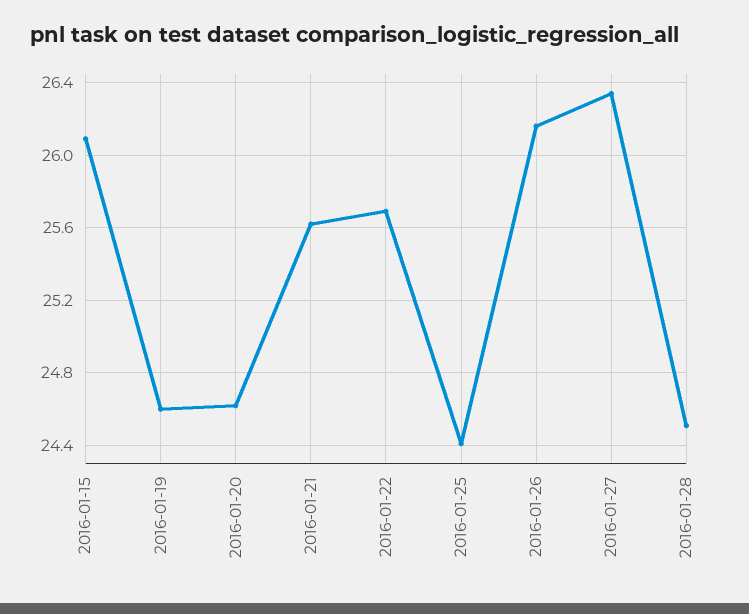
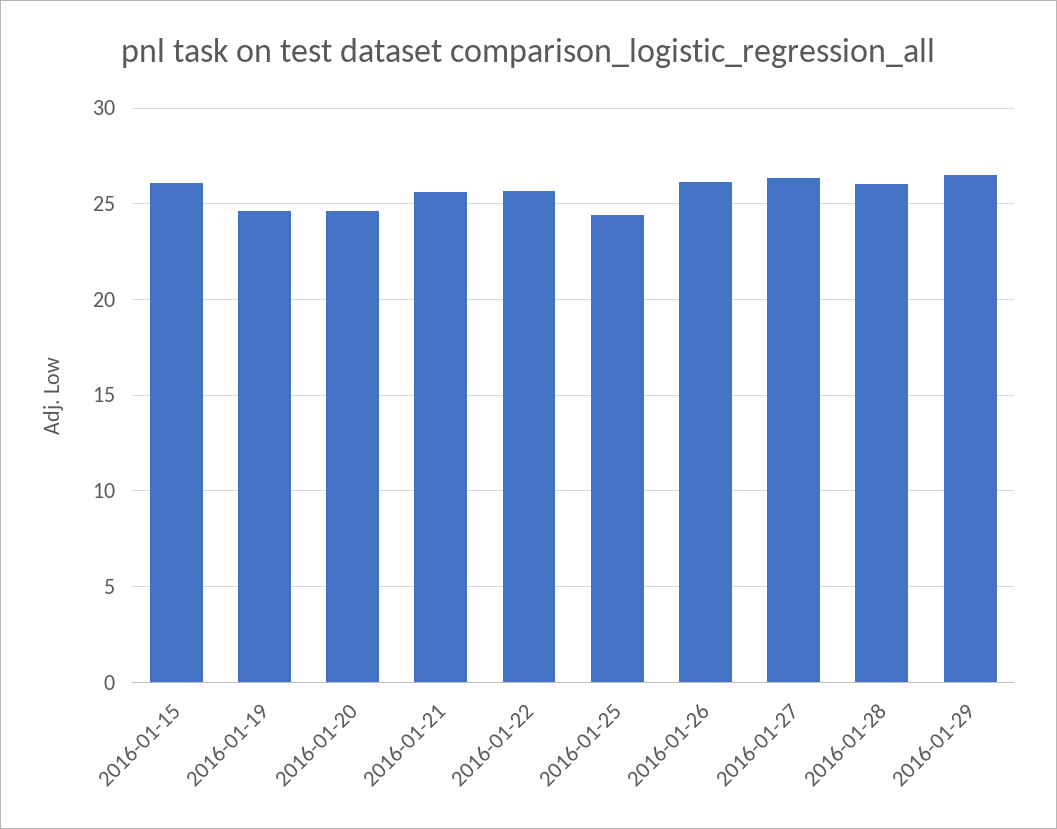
2016-01-28: 24.5 -> 26
2016-01-29: none -> 26.5

